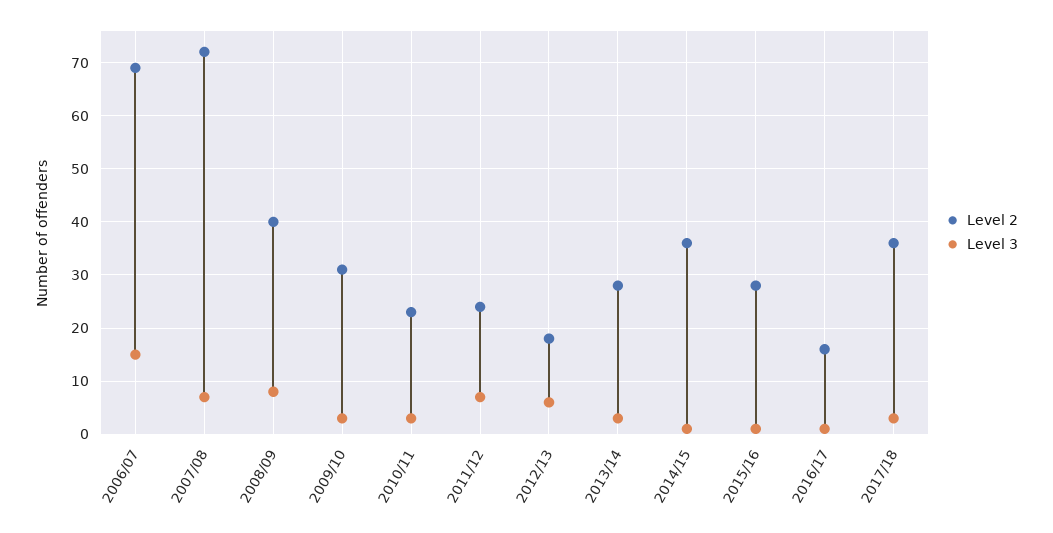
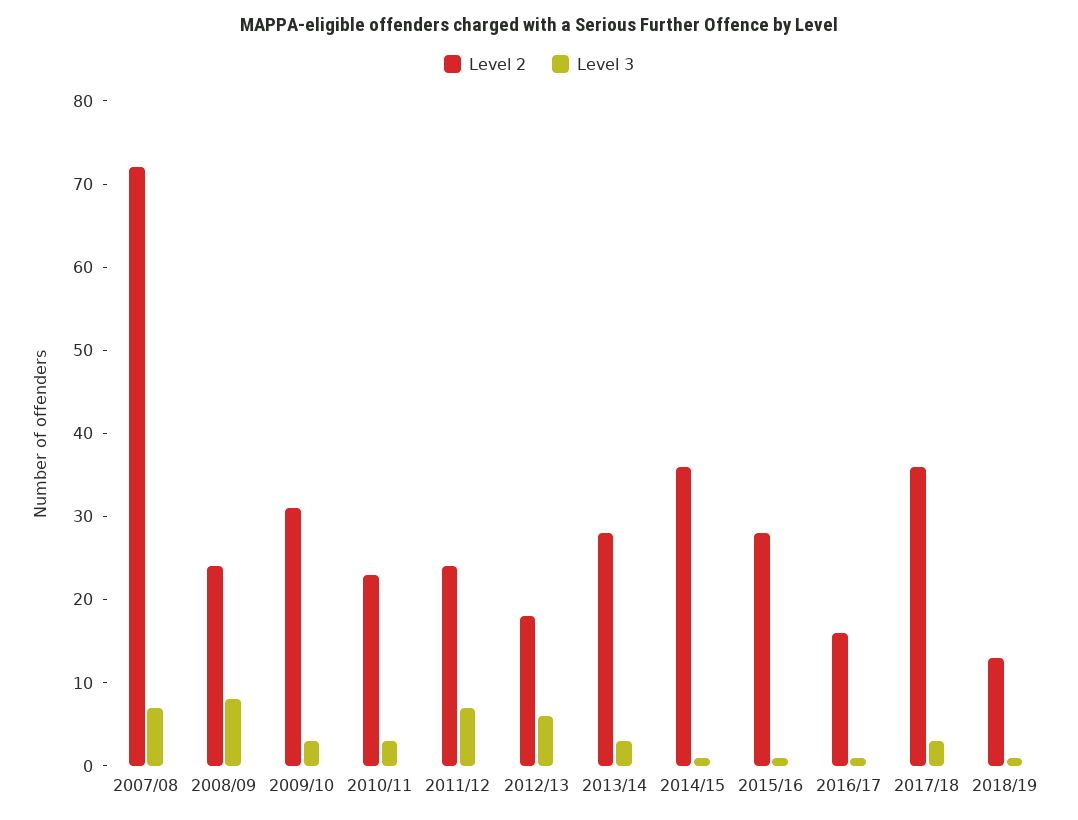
Level 2, 2006/07: 70 -> none
Level 3, 2006/07: 15 -> none
Level 2, 2008/09: 40 -> 24
Level 2, 2018/19: none -> 13
Level 3, 2018/19: none -> 1

